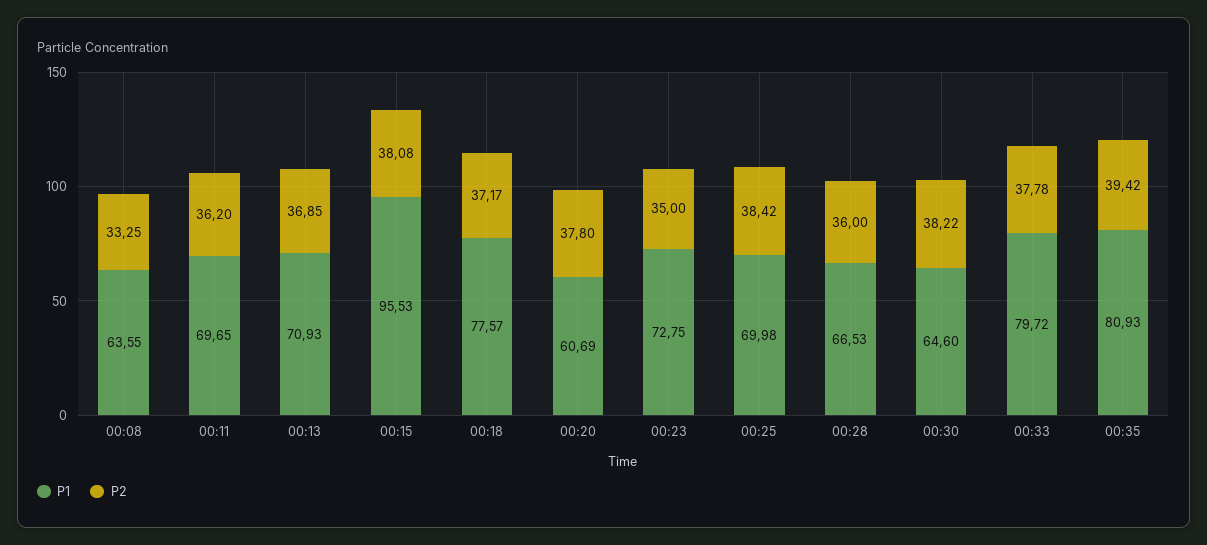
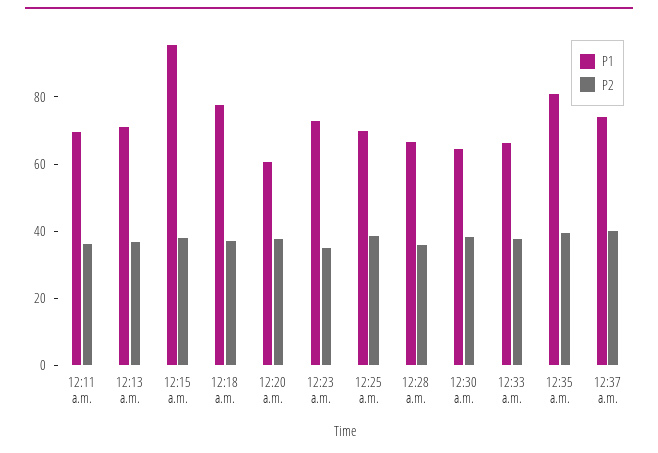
P1, 00:08: 63.55 -> none
P2, 00:08: 33.25 -> none
P1, 00:33: 79.72 -> 65
P1, 12:37 a.m.: none -> 75
P2, 12:37 a.m.: none -> 40

